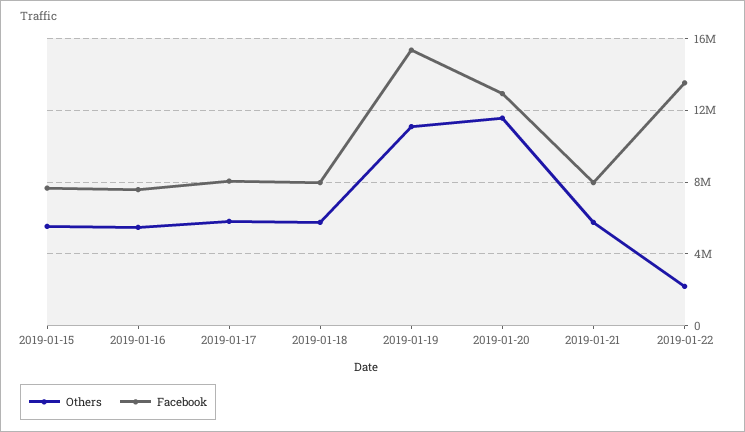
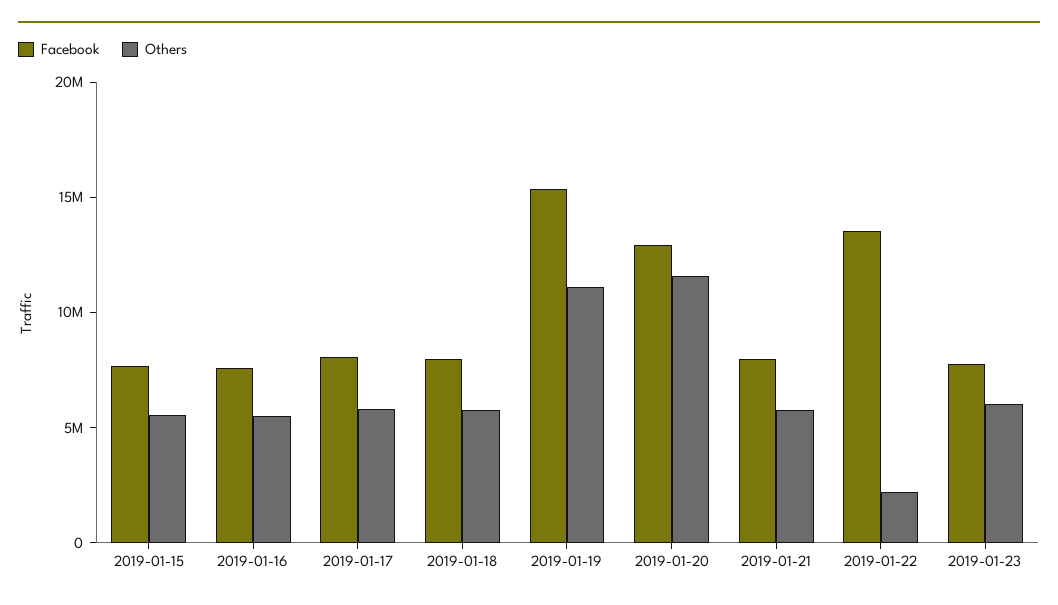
Facebook, 2019-01-23: none -> 8000000
Others, 2019-01-23: none -> 6000000

